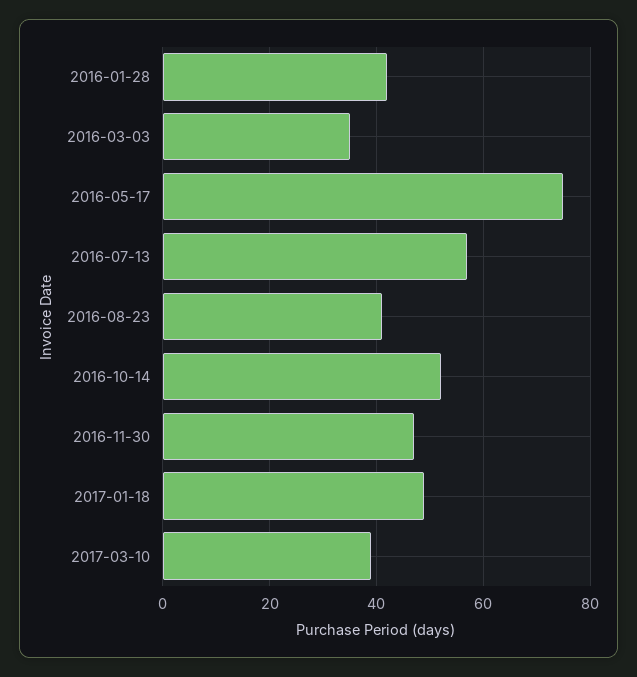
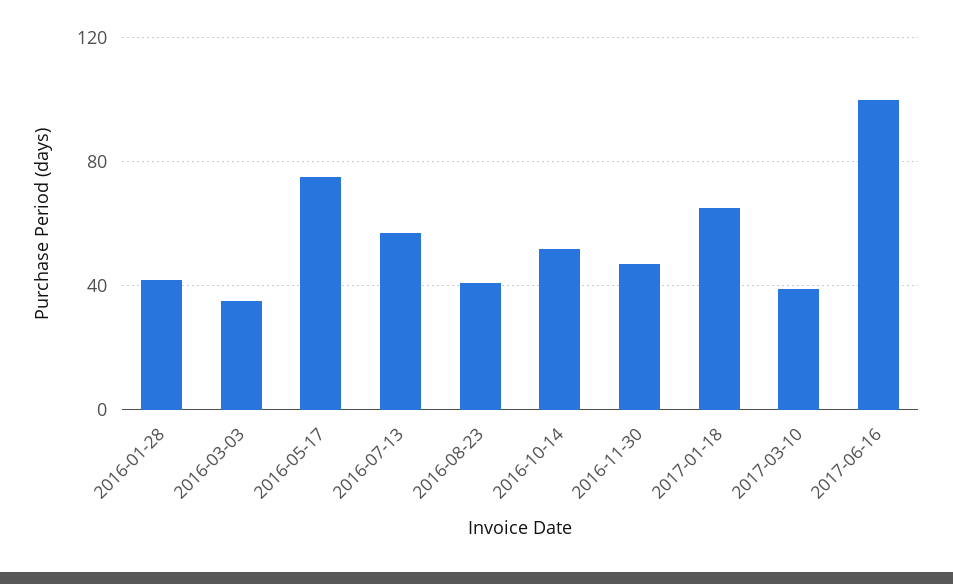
2017-01-18: 50 -> 65
2017-06-16: none -> 100

